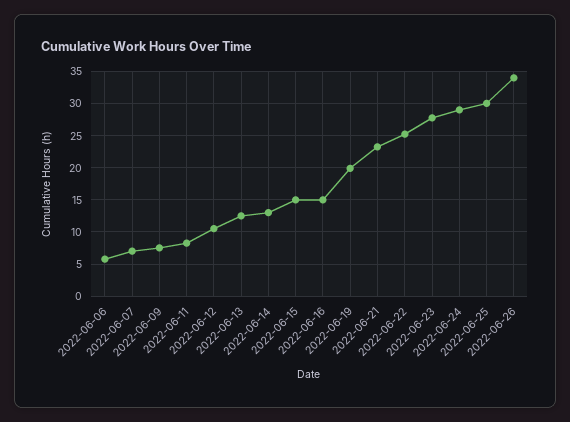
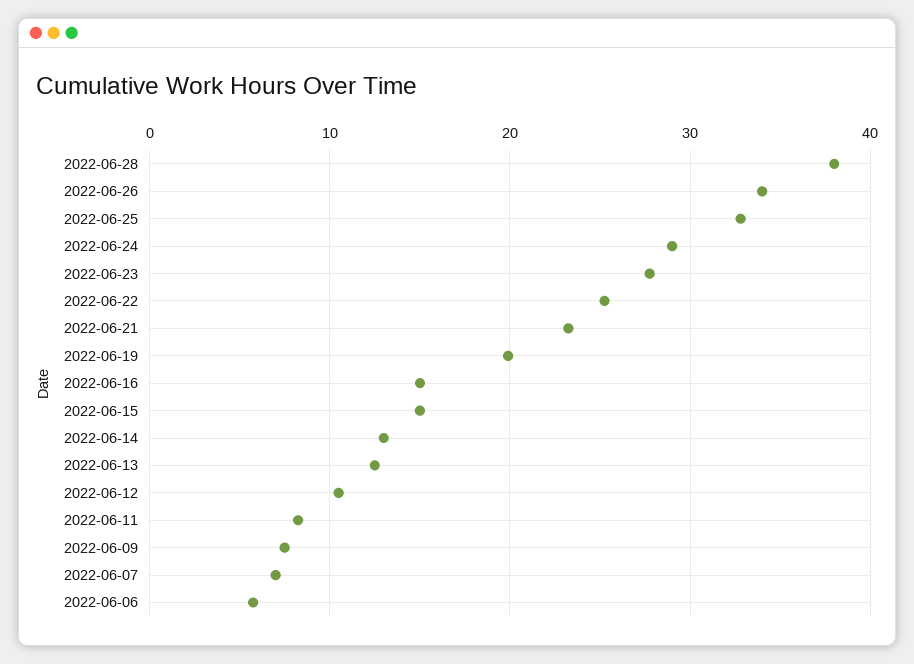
2022-06-25: 30 -> 33
2022-06-28: none -> 38

